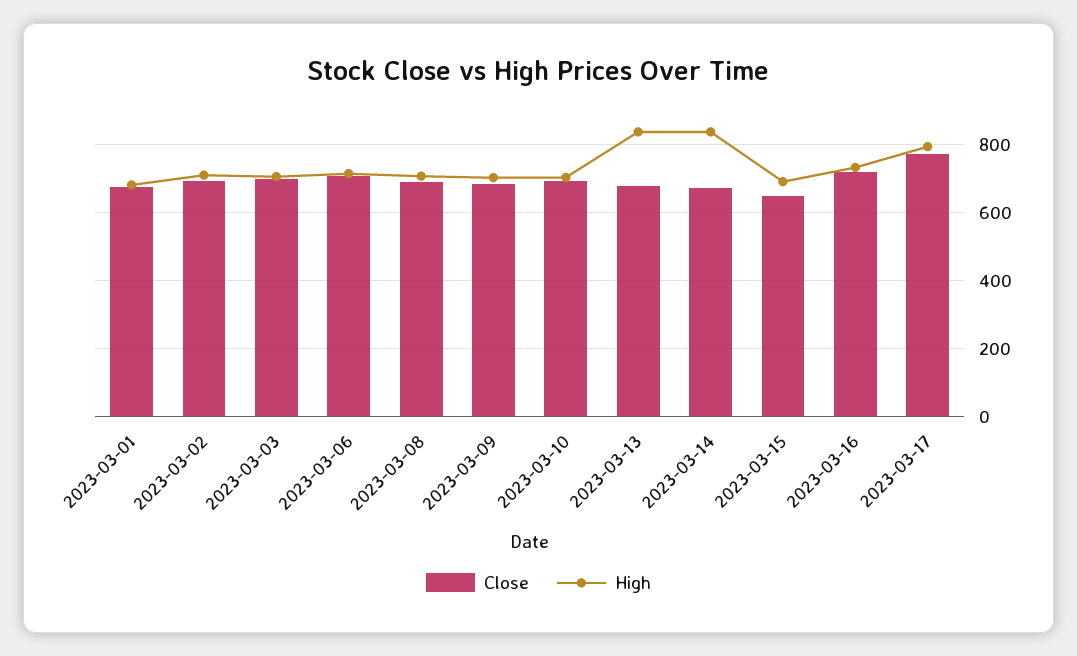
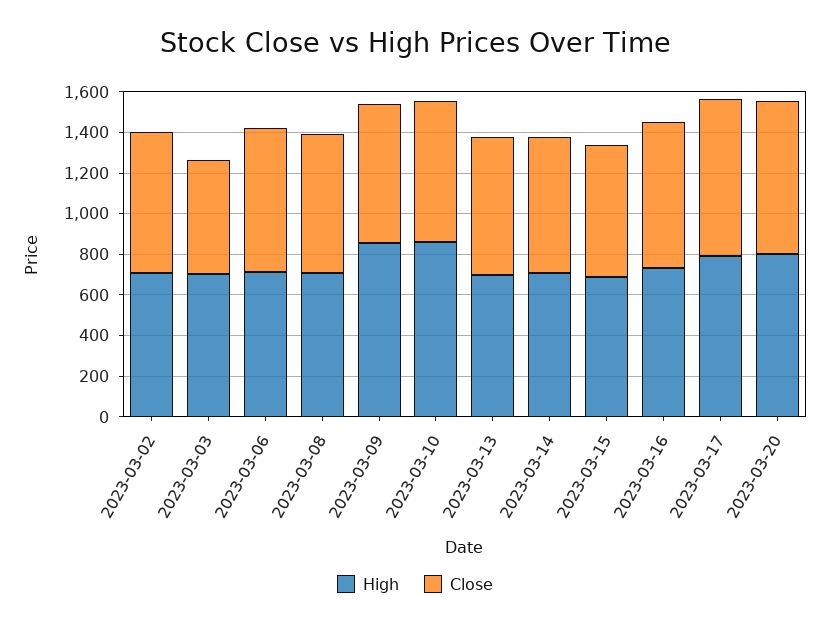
Close, 2023-03-01: 680 -> none
High, 2023-03-01: 680 -> none
Close, 2023-03-03: 700 -> 550
High, 2023-03-09: 700 -> 850
High, 2023-03-10: 700 -> 850
High, 2023-03-13: 840 -> 700
High, 2023-03-14: 840 -> 700
High, 2023-03-20: none -> 800
Close, 2023-03-20: none -> 750

